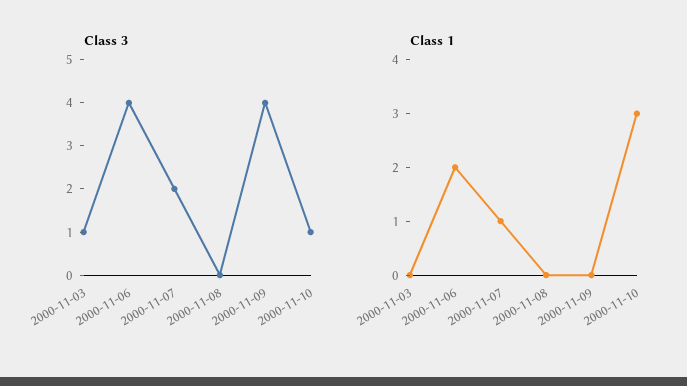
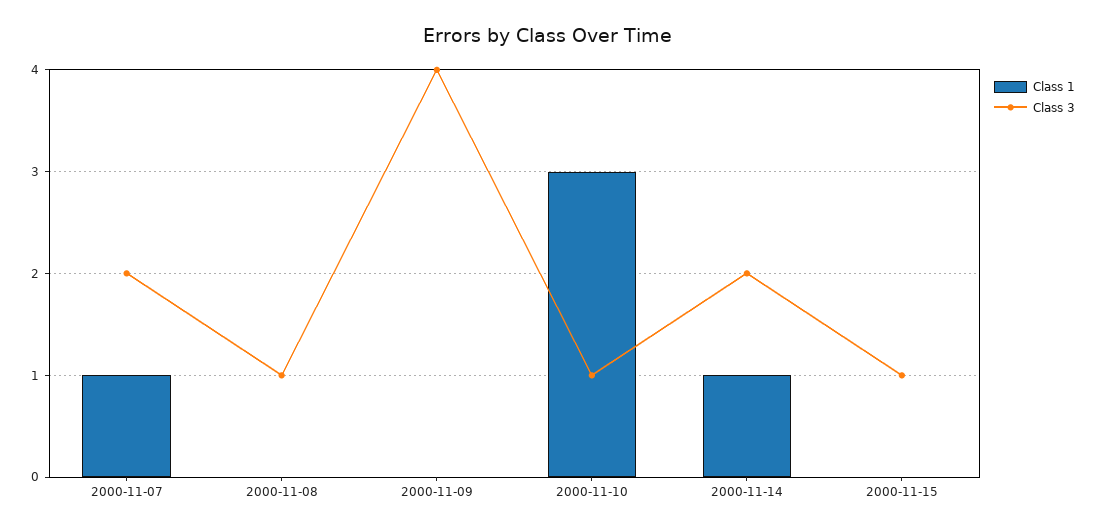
Class 3, 2000-11-03: 1 -> none
Class 3, 2000-11-06: 4 -> none
Class 3, 2000-11-08: 0 -> 1
Class 1, 2000-11-03: 0 -> none
Class 1, 2000-11-06: 2 -> none
Class 1, 2000-11-14: none -> 1
Class 3, 2000-11-14: none -> 2
Class 1, 2000-11-15: none -> 0
Class 3, 2000-11-15: none -> 1

